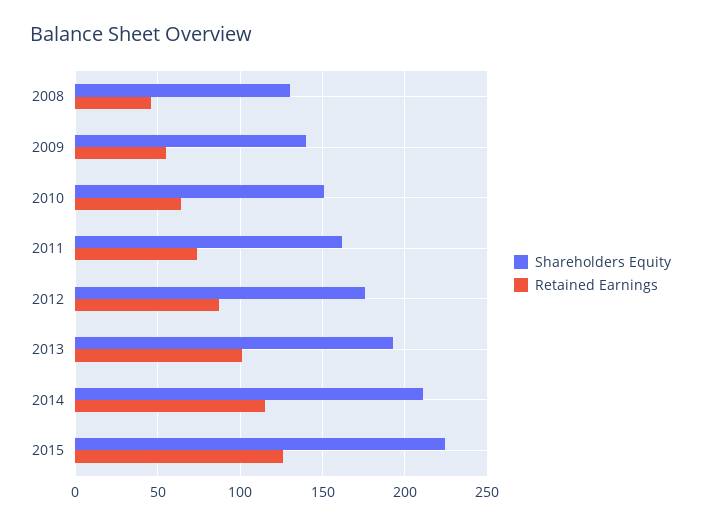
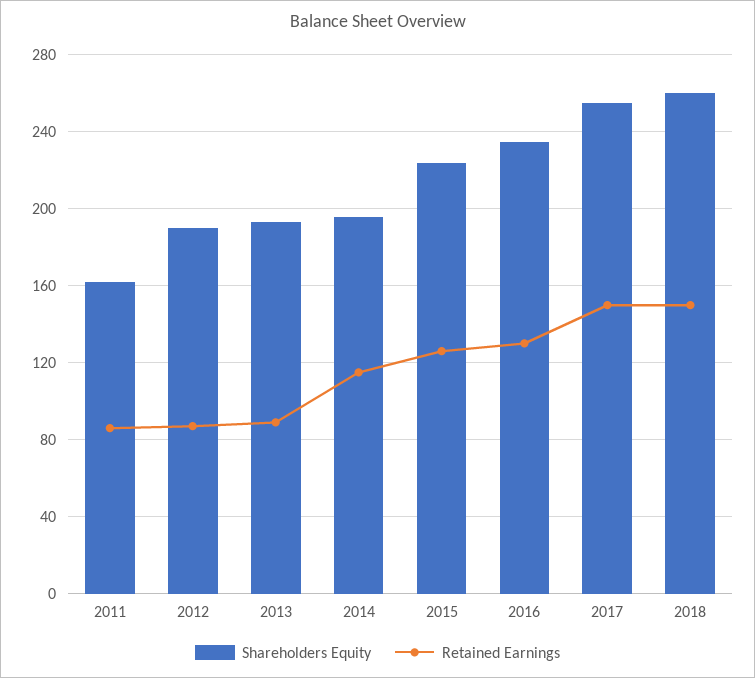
Shareholders Equity, 2008: 130 -> none
Retained Earnings, 2008: 45 -> none
Shareholders Equity, 2009: 140 -> none
Retained Earnings, 2009: 55 -> none
Shareholders Equity, 2010: 150 -> none
Retained Earnings, 2010: 65 -> none
Retained Earnings, 2011: 75 -> 85
Shareholders Equity, 2012: 175 -> 190
Retained Earnings, 2013: 100 -> 90
Shareholders Equity, 2014: 210 -> 195
Shareholders Equity, 2016: none -> 235
Retained Earnings, 2016: none -> 130
Shareholders Equity, 2017: none -> 255
Retained Earnings, 2017: none -> 150
Shareholders Equity, 2018: none -> 260
Retained Earnings, 2018: none -> 150

